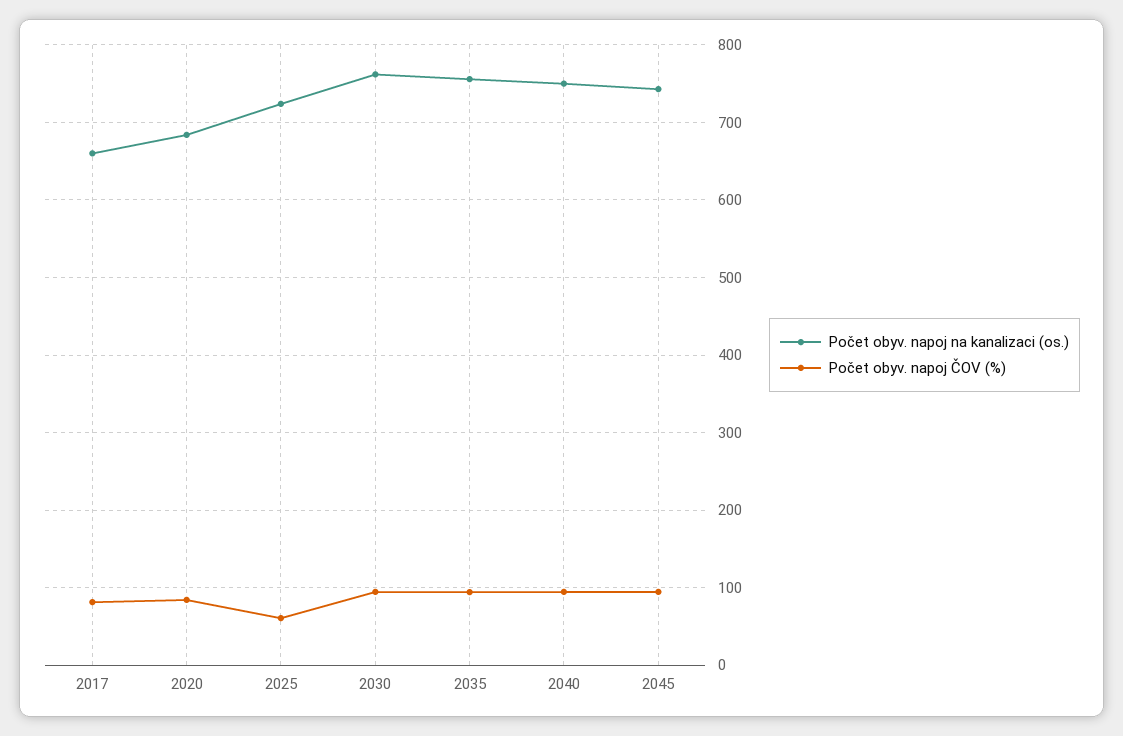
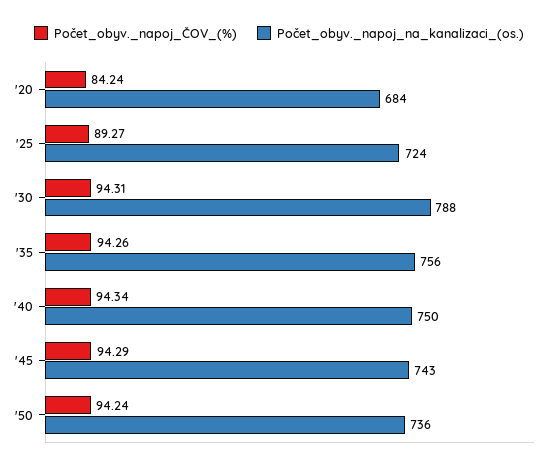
Počet obyv. napoj na kanalizaci (os.), 2017: 660 -> none
Počet obyv. napoj ČOV (%), 2017: 80 -> none
Počet obyv. napoj ČOV (%), 2025: 60 -> 89.27
Počet obyv. napoj na kanalizaci (os.), 2030: 760 -> 788
Počet obyv. napoj ČOV (%), '50: none -> 94.24
Počet obyv. napoj na kanalizaci (os.), '50: none -> 736

